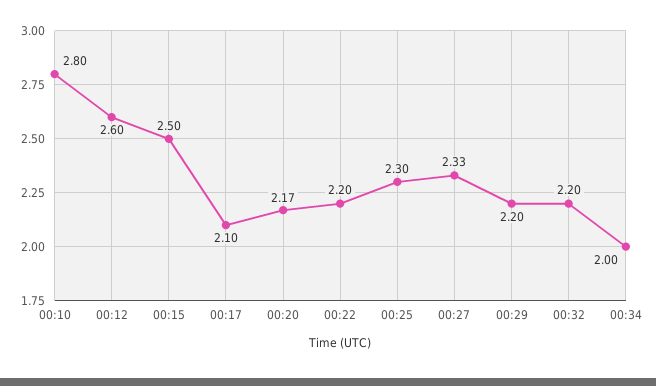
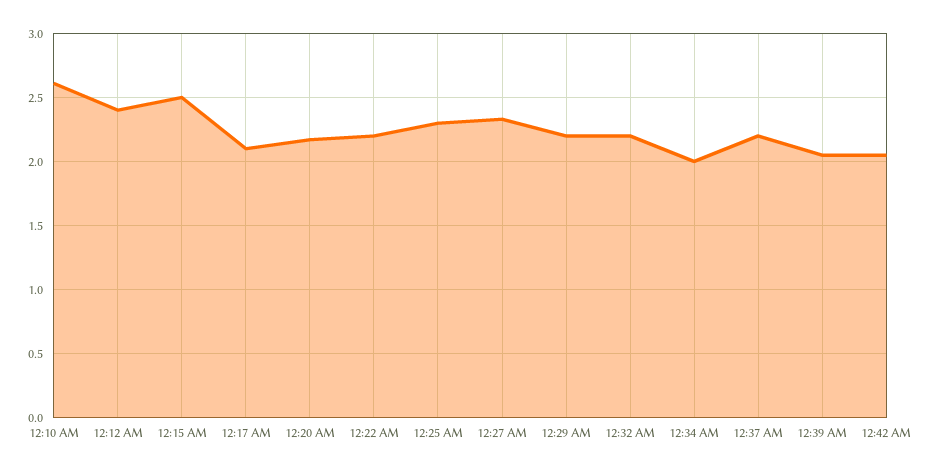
00:10: 2.8 -> 2.6
00:12: 2.6 -> 2.4
12:37 AM: none -> 2.2
12:39 AM: none -> 2.05
12:42 AM: none -> 2.05

